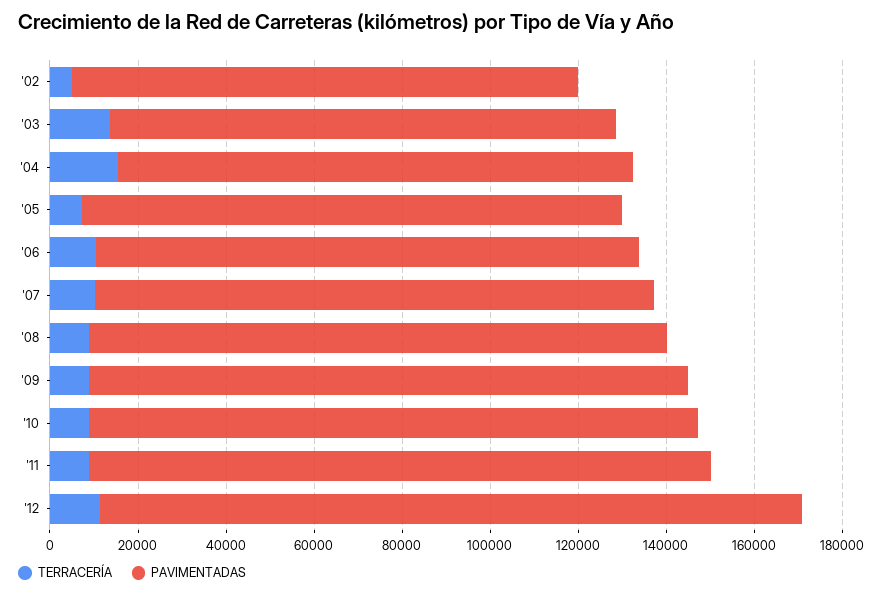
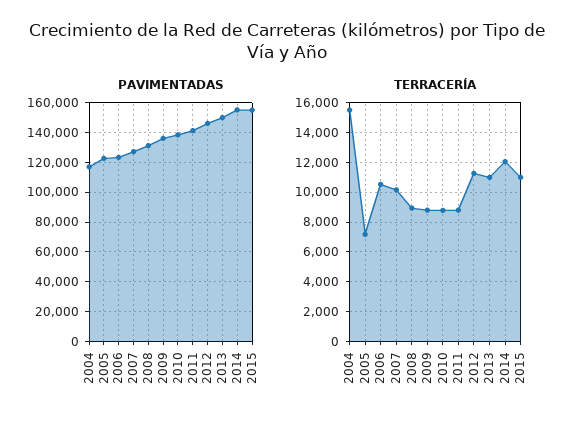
TERRACERÍA, '02: 5000 -> none
PAVIMENTADAS, '02: 115000 -> none
TERRACERÍA, '03: 15000 -> none
PAVIMENTADAS, '03: 115000 -> none
PAVIMENTADAS, '12: 160000 -> 145000
PAVIMENTADAS, 2013: none -> 150000
PAVIMENTADAS, 2014: none -> 155000
PAVIMENTADAS, 2015: none -> 155000
TERRACERÍA, 2013: none -> 11000
TERRACERÍA, 2014: none -> 12000
TERRACERÍA, 2015: none -> 11000

